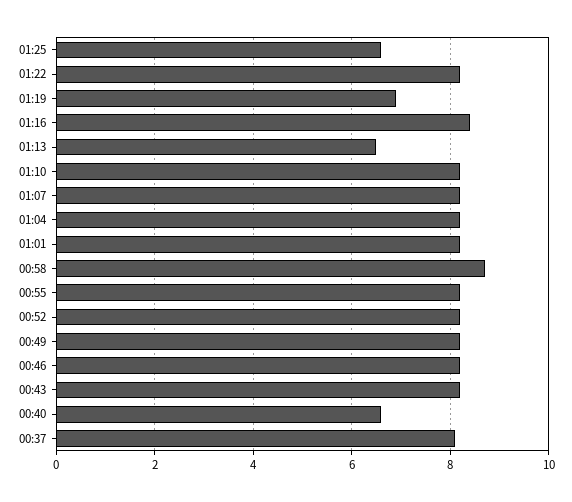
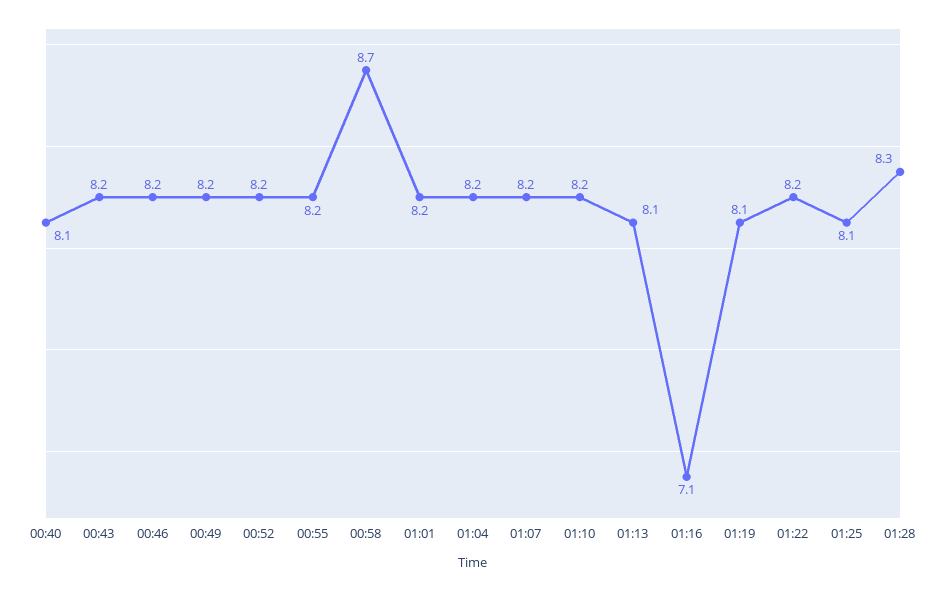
01:25: 6.5 -> 8.1
01:19: 7 -> 8.1
01:16: 8.5 -> 7.1
01:13: 6.5 -> 8.1
00:40: 6.5 -> 8.1
00:37: 8 -> none
01:28: none -> 8.3

